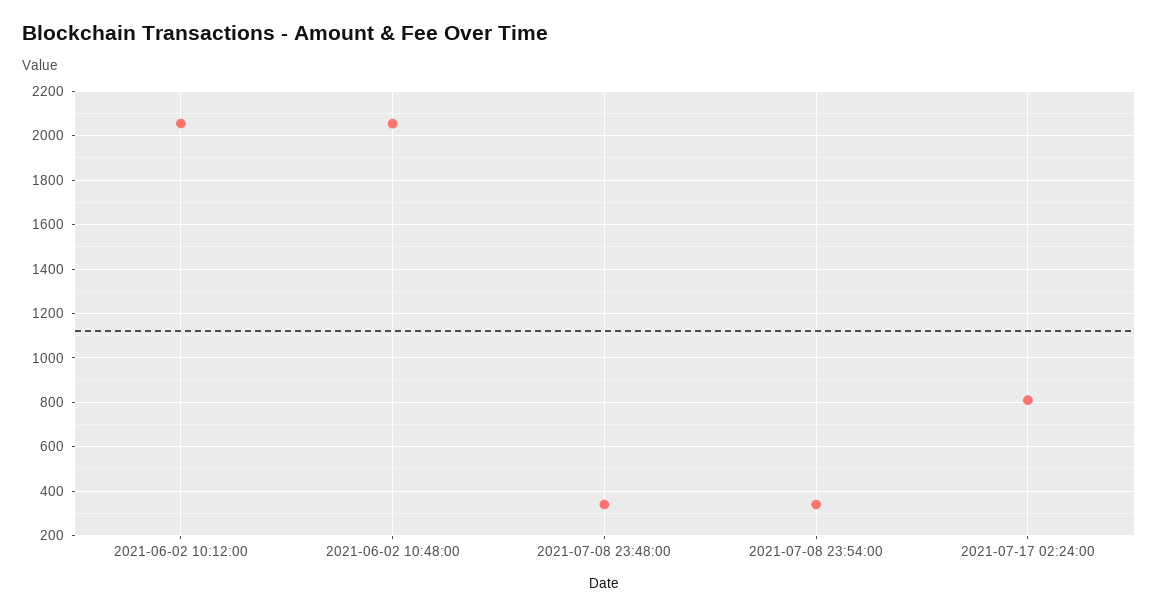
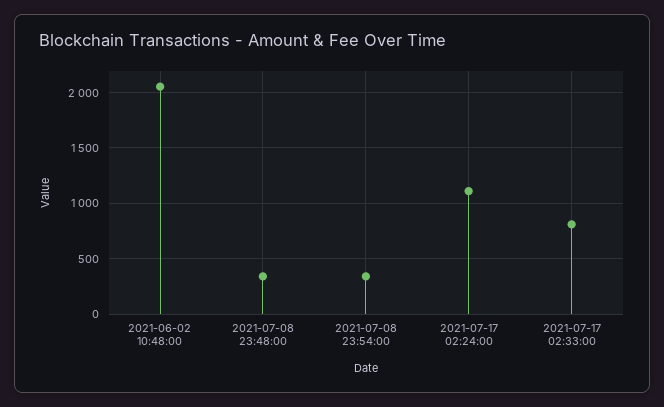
2021-06-02 10:12:00: 2050 -> none
2021-07-17 02:24:00: 800 -> 1100
2021-07-17 02:33:00: none -> 800

